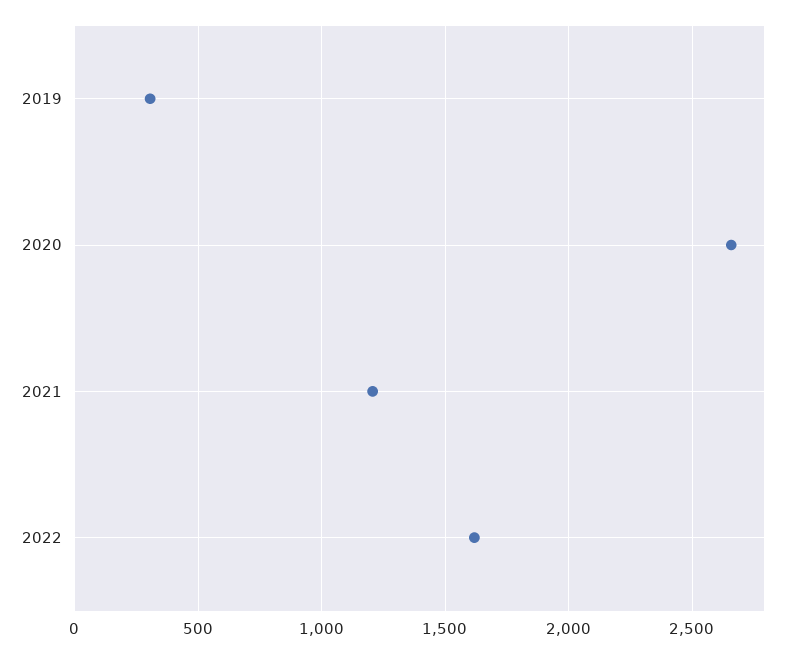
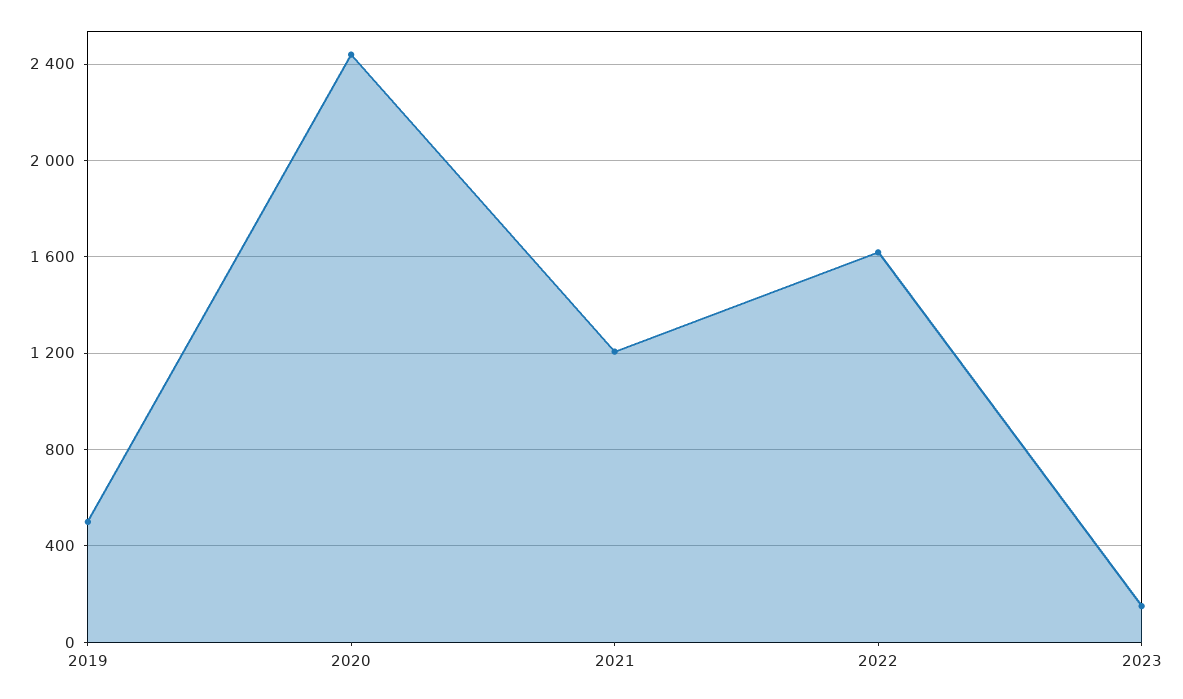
2019: 300 -> 500
2020: 2650 -> 2450
2023: none -> 150

